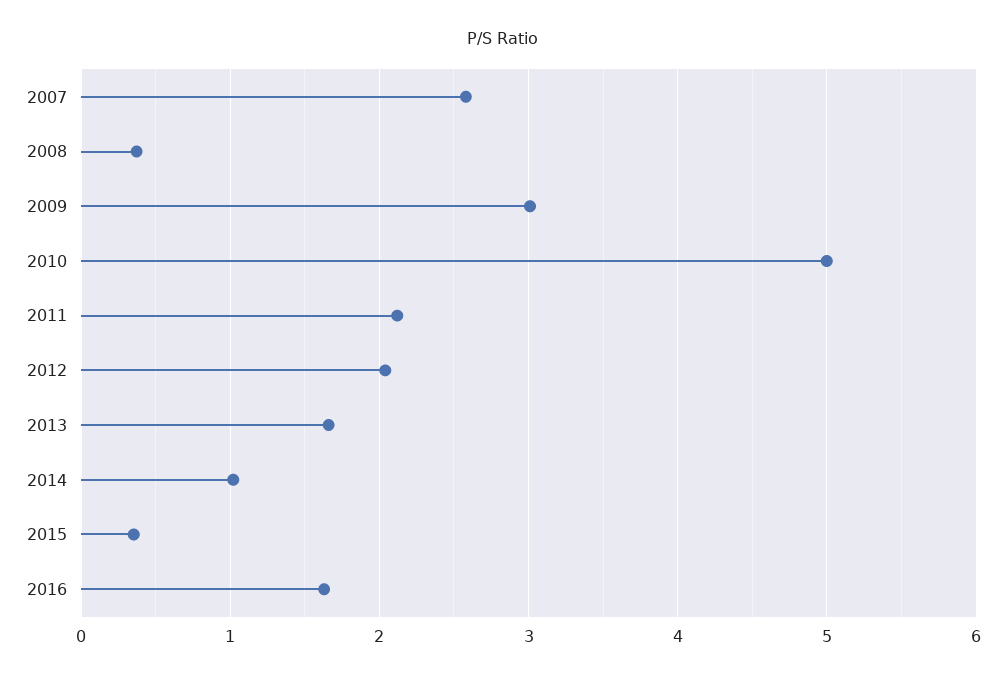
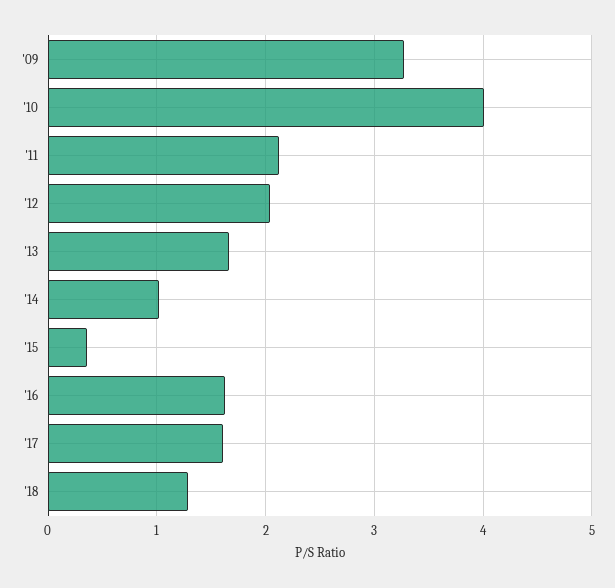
2007: 2.6 -> none
2008: 0.4 -> none
2009: 3 -> 3.3
2010: 5 -> 4
'17: none -> 1.6
'18: none -> 1.3

